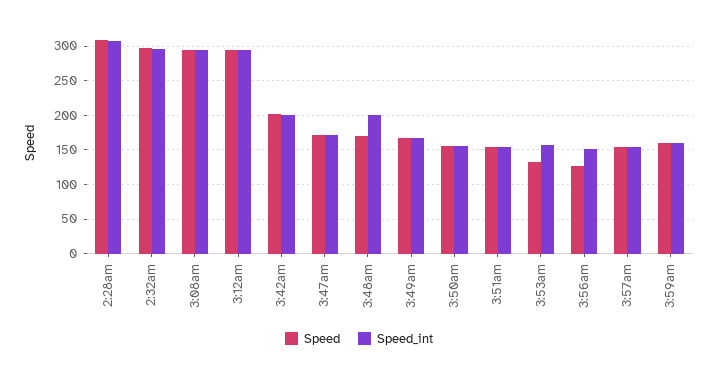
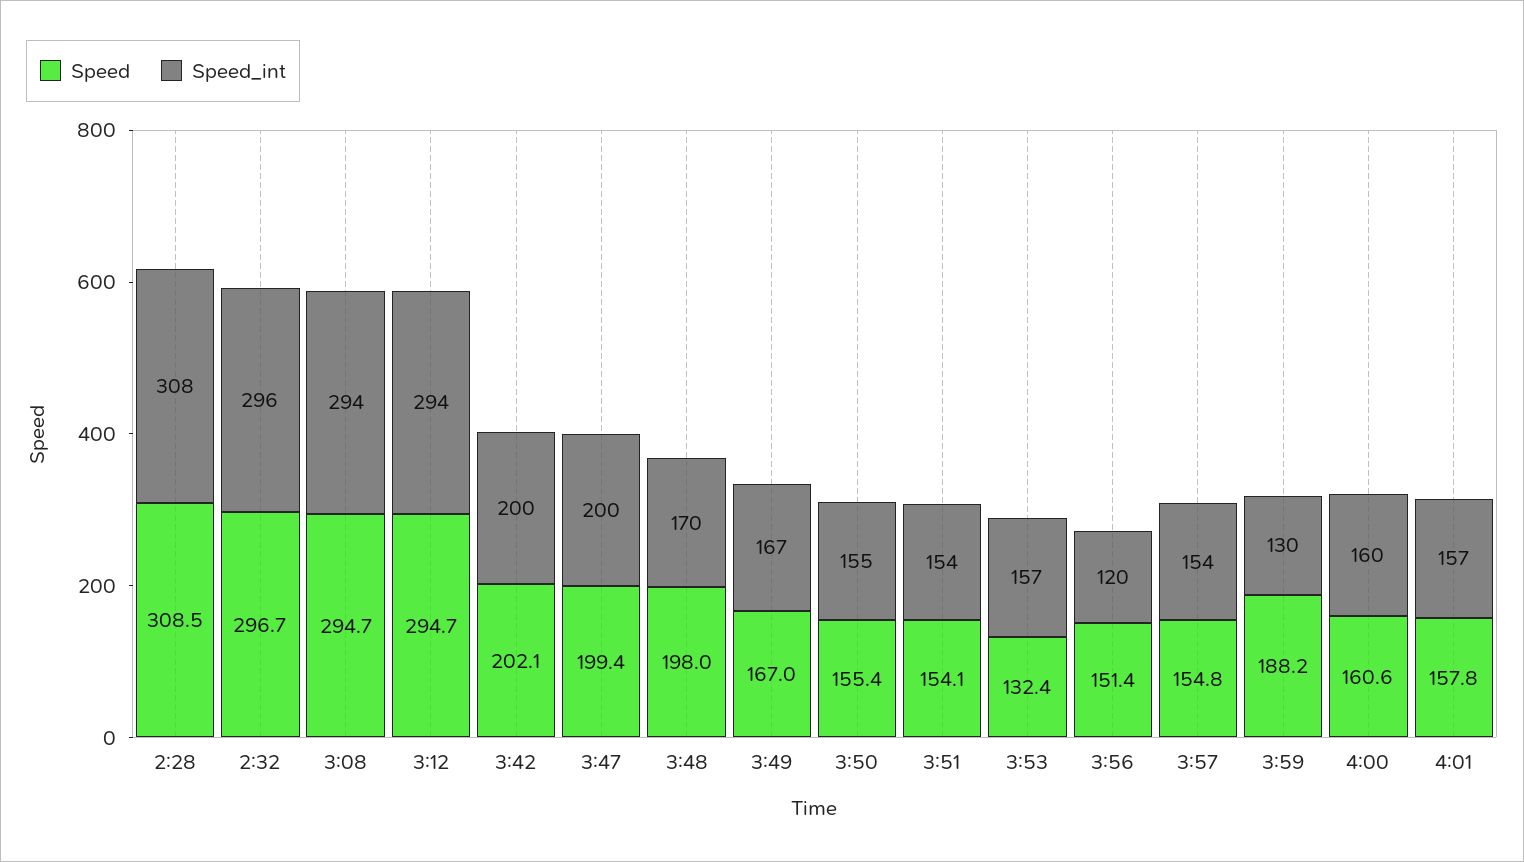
Speed, 3:47am: 170 -> 199.4
Speed_int, 3:47am: 170 -> 200
Speed, 3:48am: 170 -> 198
Speed_int, 3:48am: 200 -> 170
Speed, 3:56am: 130 -> 151.4
Speed_int, 3:56am: 150 -> 120
Speed, 3:59am: 160 -> 188.2
Speed_int, 3:59am: 160 -> 130
Speed, 4:00: none -> 160.6
Speed_int, 4:00: none -> 160
Speed, 4:01: none -> 157.8
Speed_int, 4:01: none -> 157

